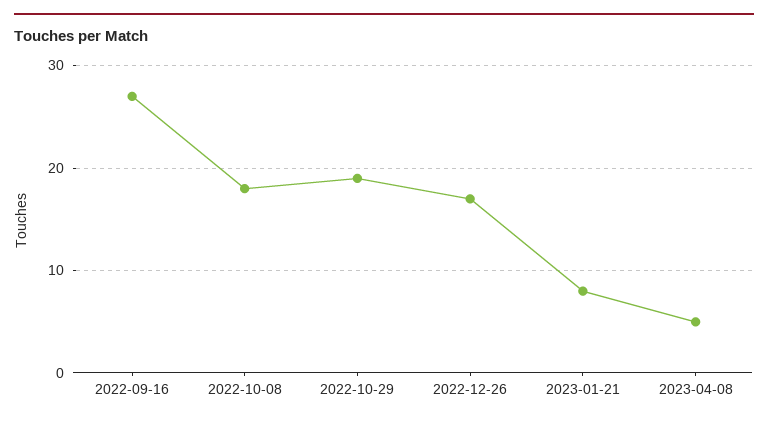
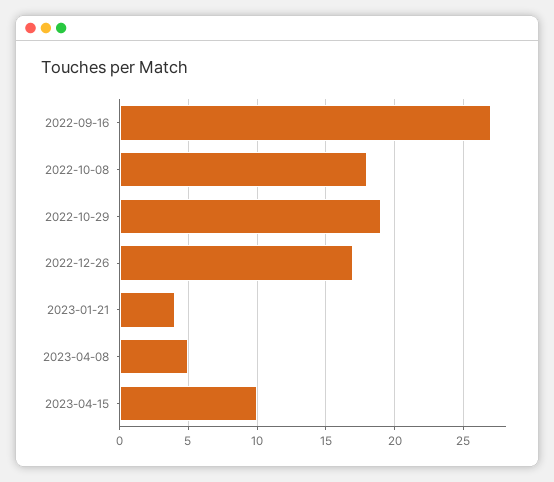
2023-01-21: 8 -> 4
2023-04-15: none -> 10

